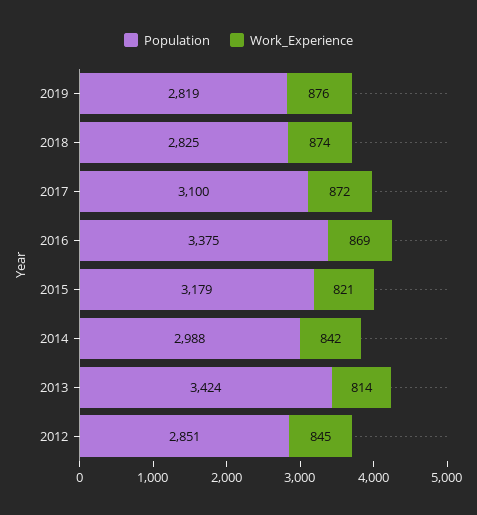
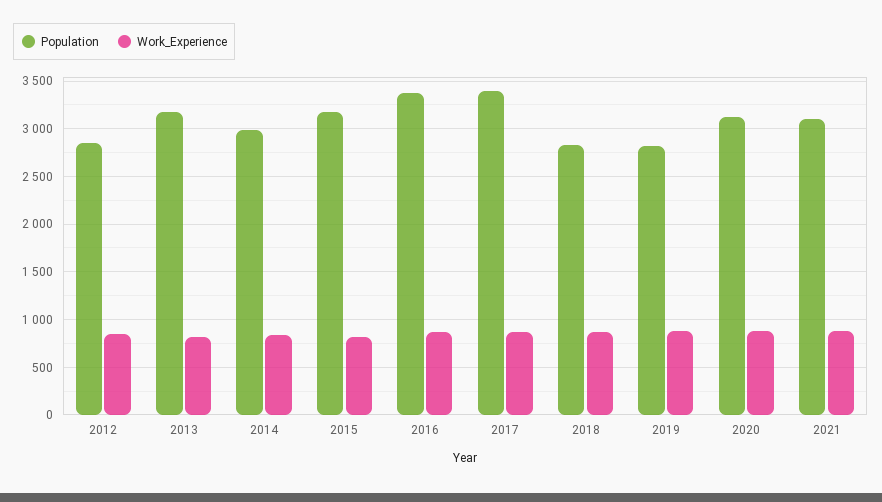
Population, 2017: 3100 -> 3400
Population, 2013: 3424 -> 3200
Population, 2020: none -> 3100
Work_Experience, 2020: none -> 900
Population, 2021: none -> 3100
Work_Experience, 2021: none -> 900

